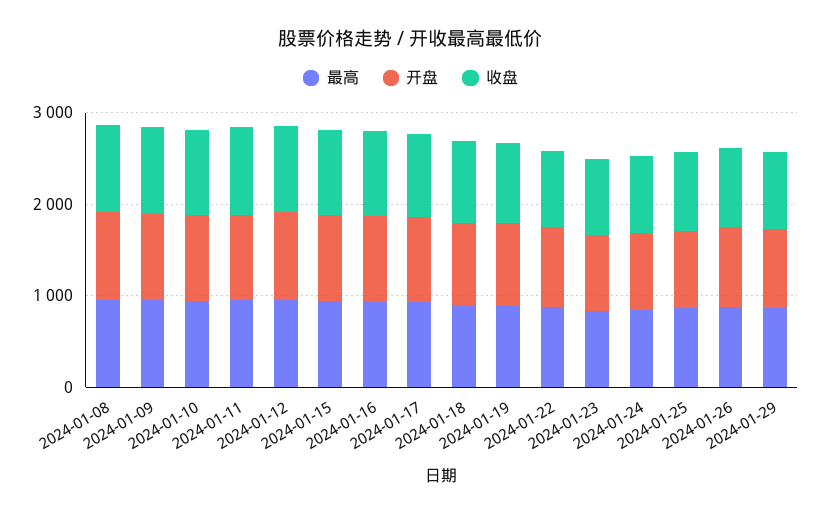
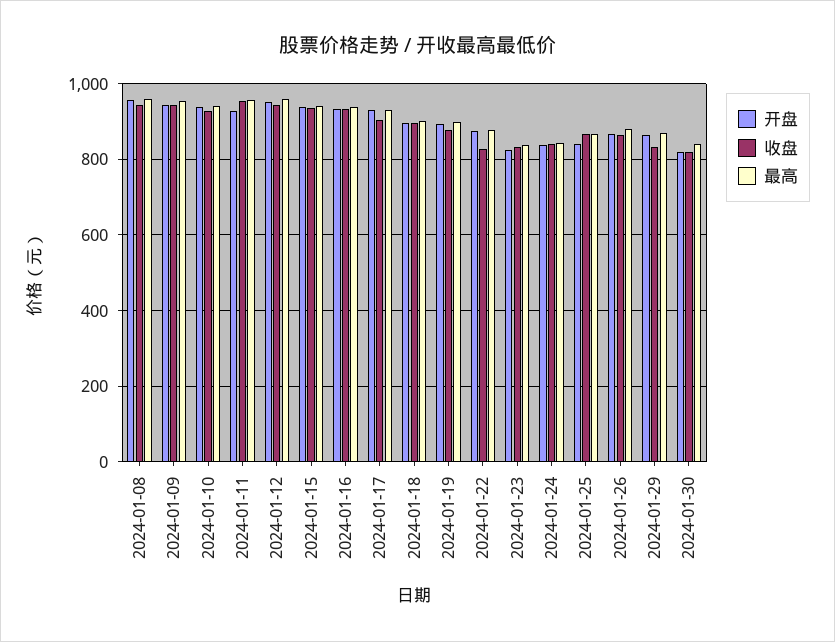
开盘, 2024-01-30: none -> 820
收盘, 2024-01-30: none -> 820
最高, 2024-01-30: none -> 840

